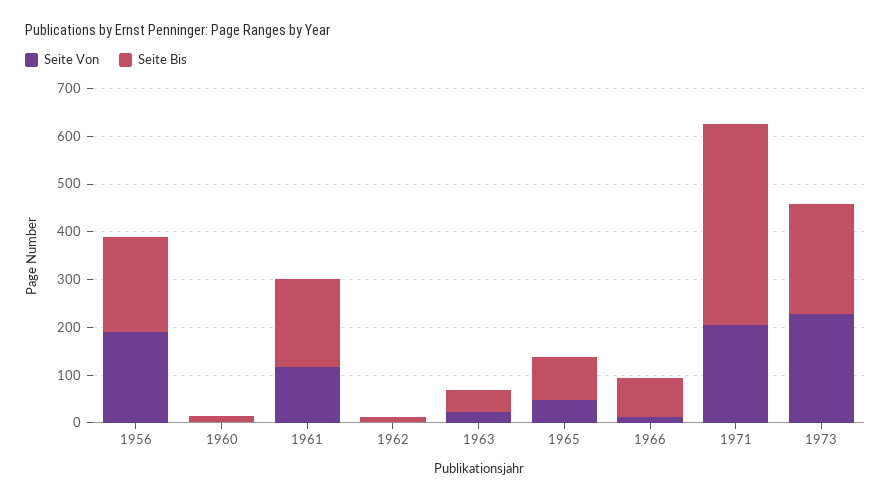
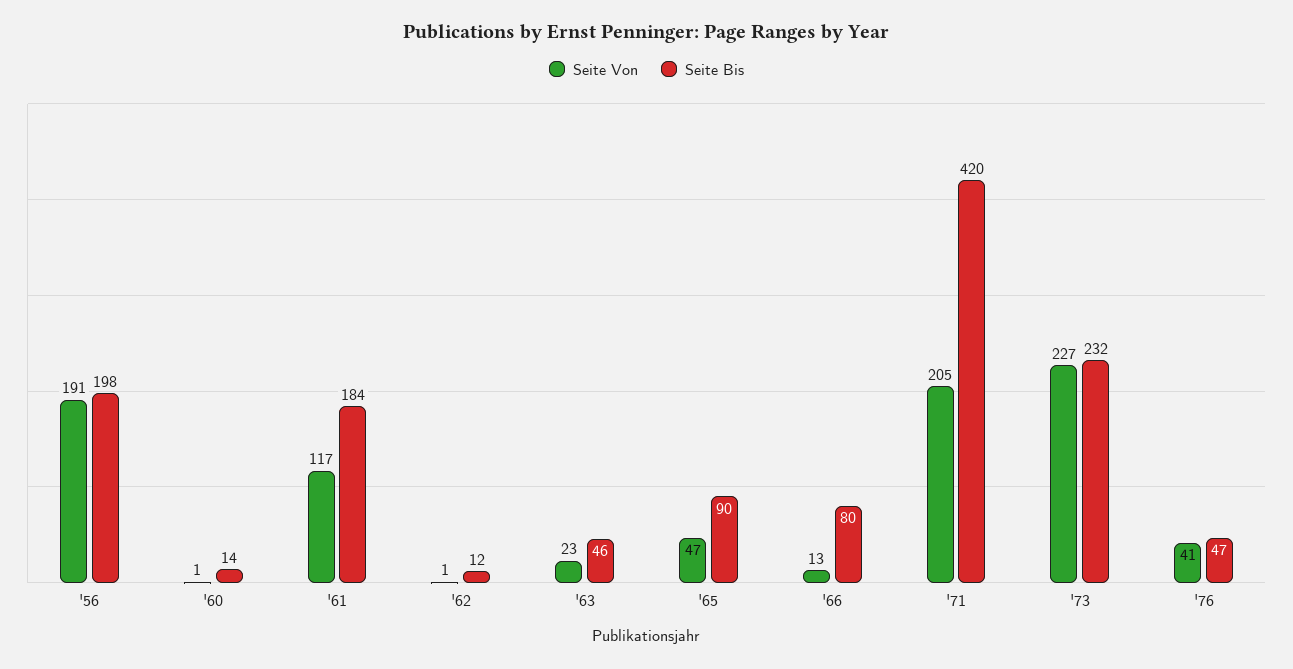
Seite Von, '76: none -> 41
Seite Bis, '76: none -> 47

